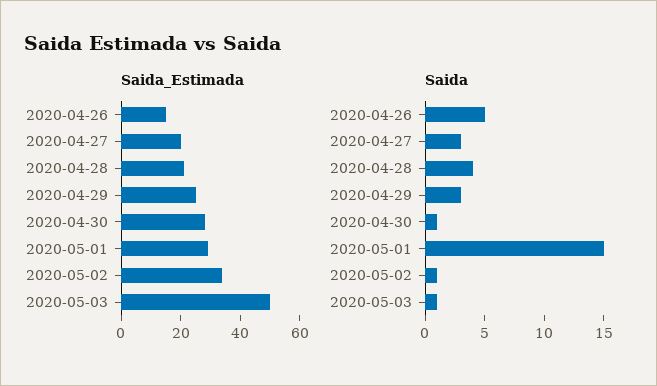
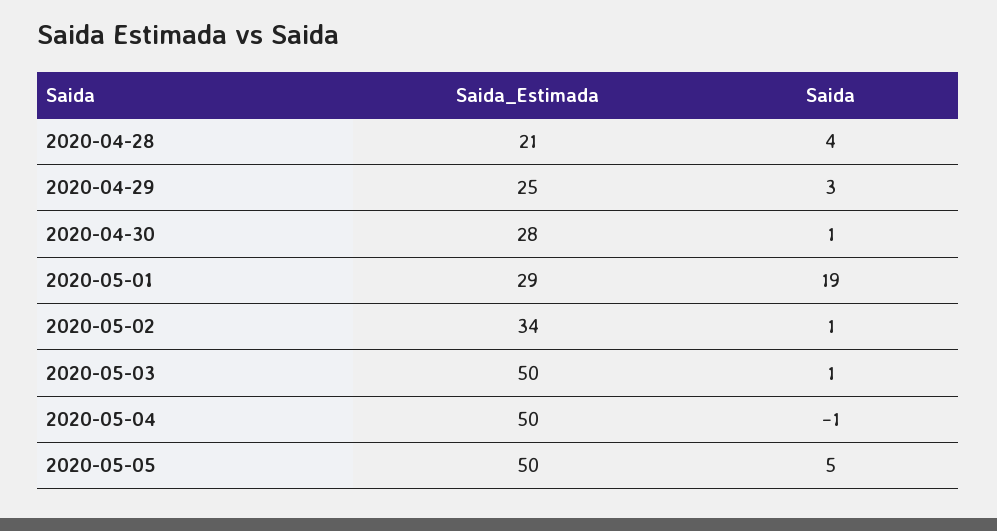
Saida_Estimada, 2020-04-26: 15 -> none
Saida_Estimada, 2020-04-27: 20 -> none
Saida, 2020-04-26: 5 -> none
Saida, 2020-04-27: 3 -> none
Saida, 2020-05-01: 15 -> 19
Saida_Estimada, 2020-05-04: none -> 50
Saida, 2020-05-04: none -> -1
Saida_Estimada, 2020-05-05: none -> 50
Saida, 2020-05-05: none -> 5

